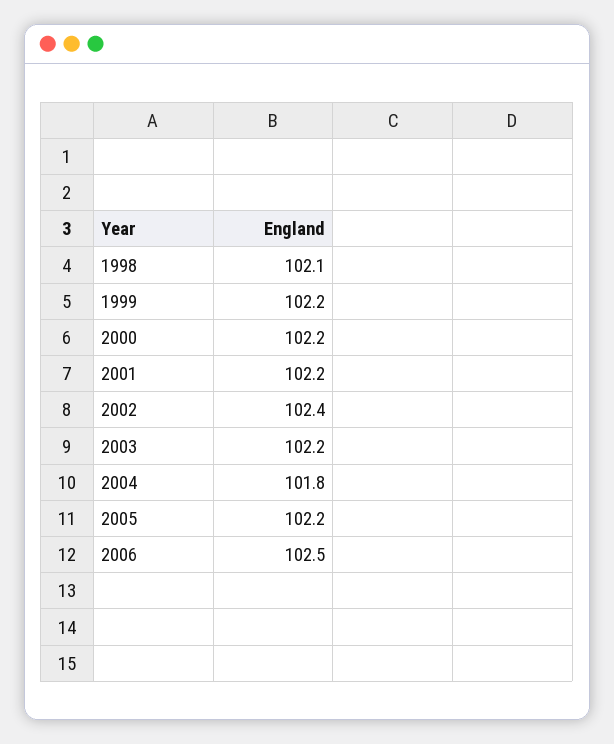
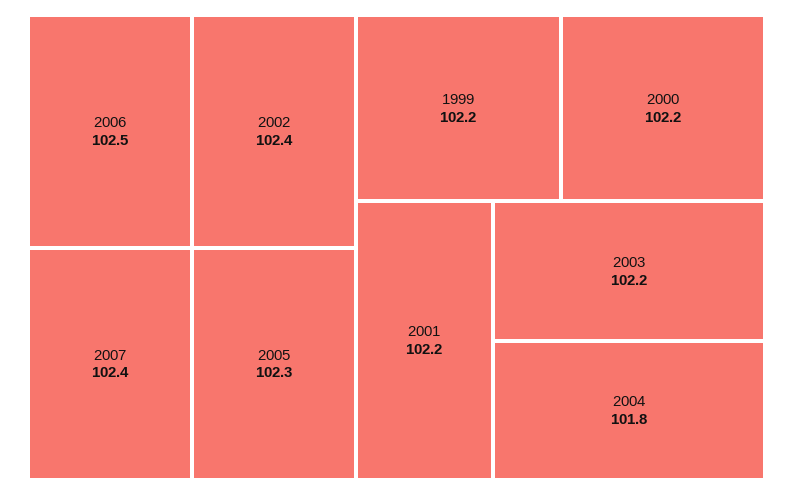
1998: 102.1 -> none
2005: 102.2 -> 102.3
2007: none -> 102.4

